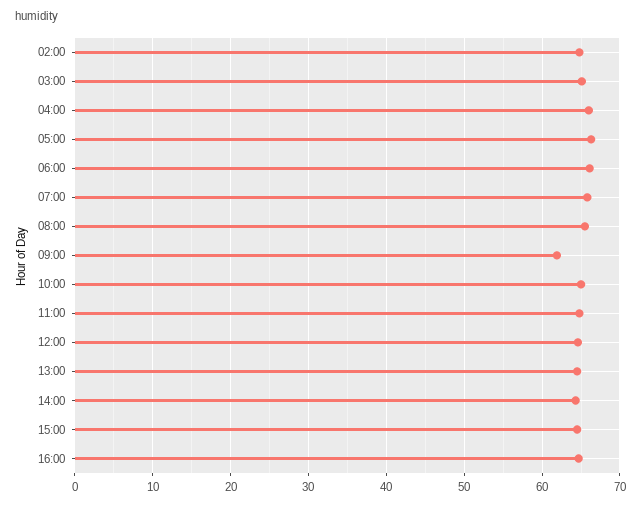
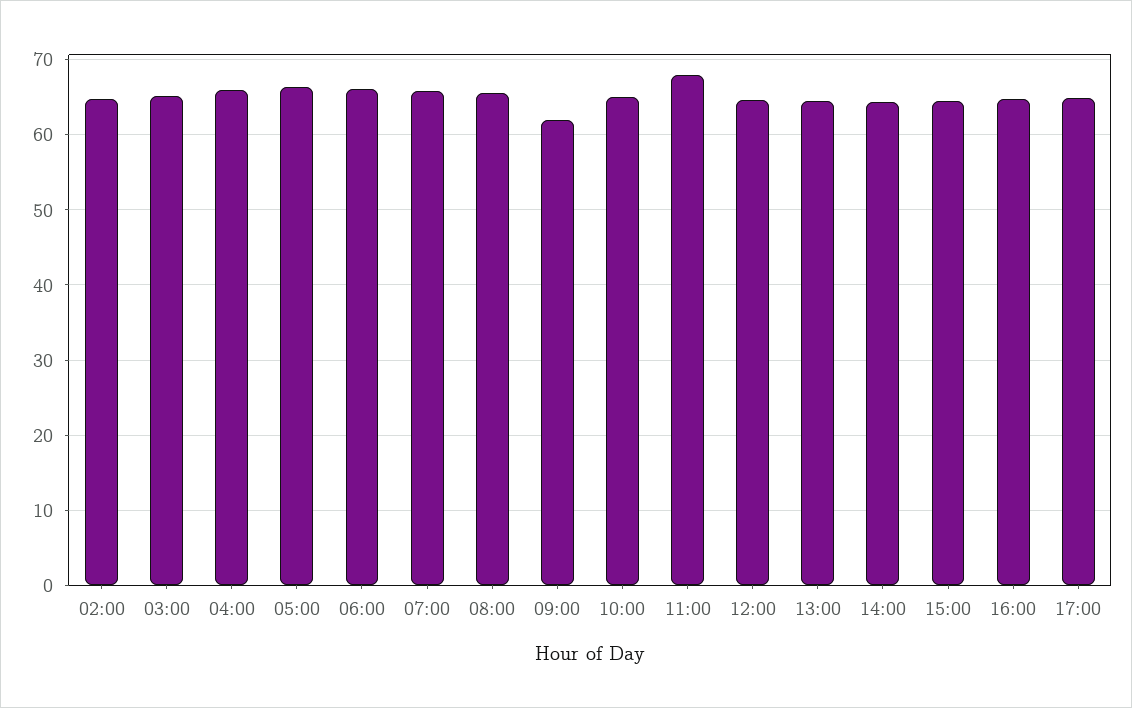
11:00: 65 -> 68
17:00: none -> 65

